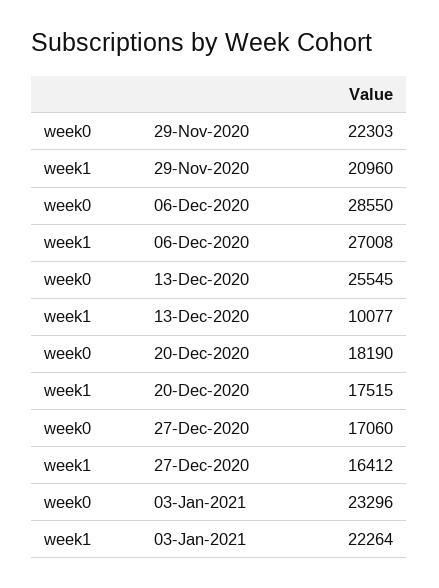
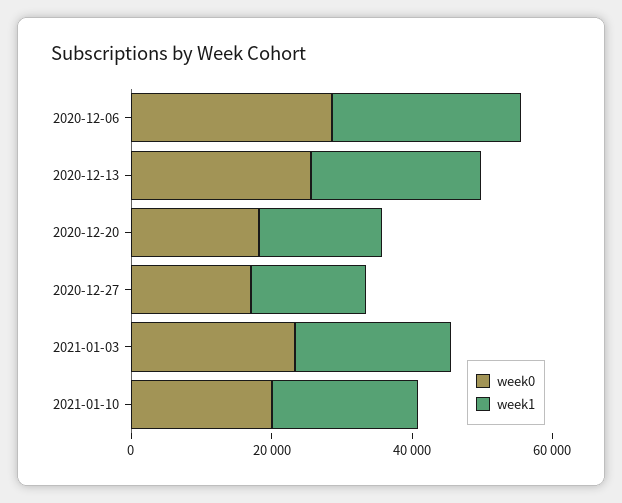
week0, 29-Nov-2020: 22303 -> none
week1, 29-Nov-2020: 20960 -> none
week1, 13-Dec-2020: 10077 -> 25000
week0, 2021-01-10: none -> 20000
week1, 2021-01-10: none -> 20000

